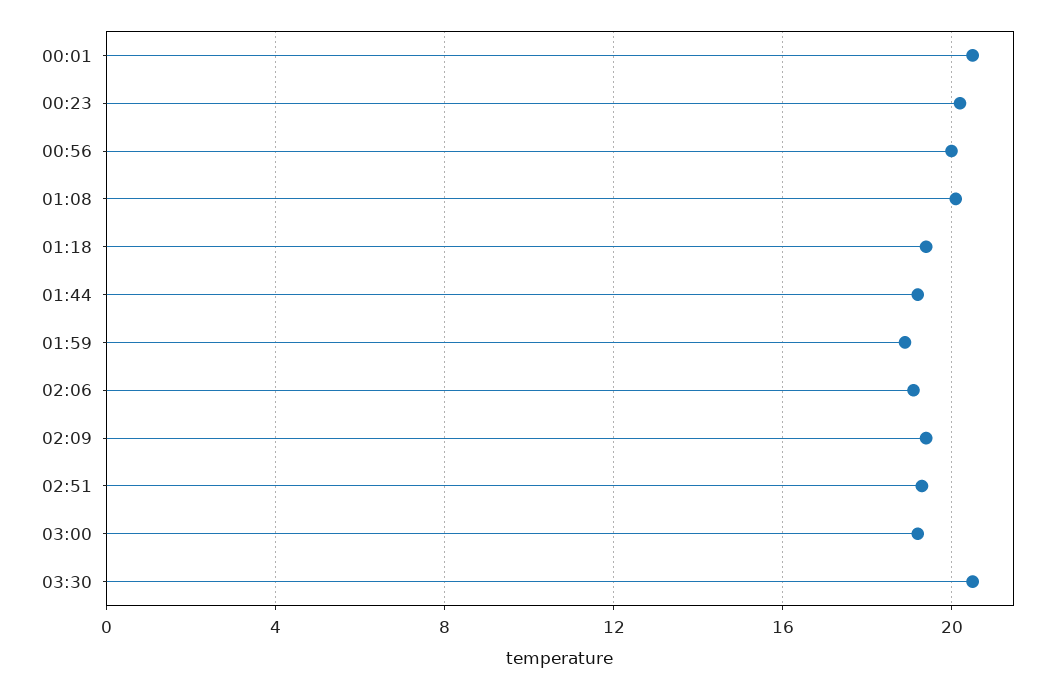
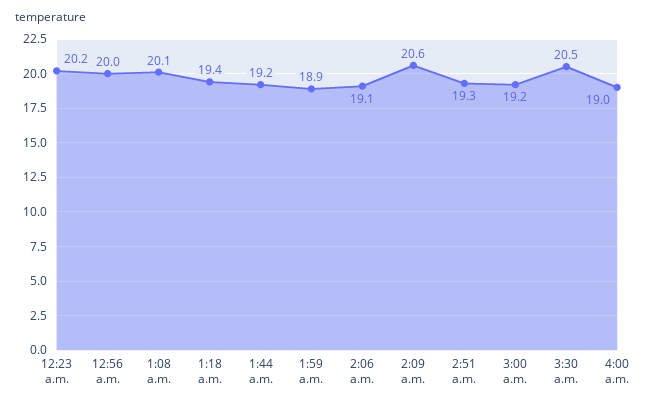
00:01: 20.5 -> none
02:09: 19.5 -> 20.6
4:00 a.m.: none -> 19

